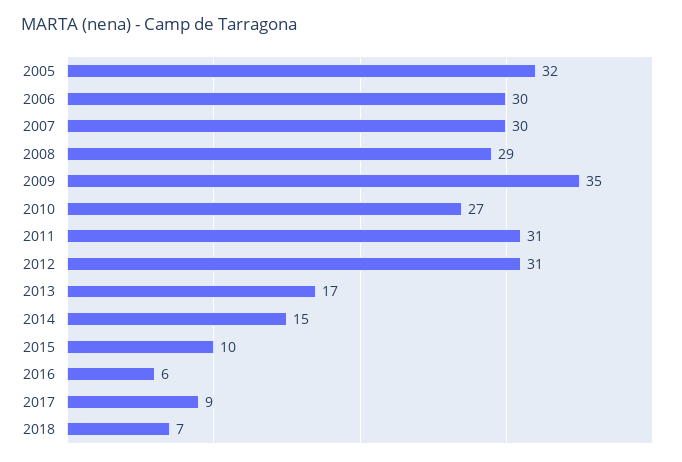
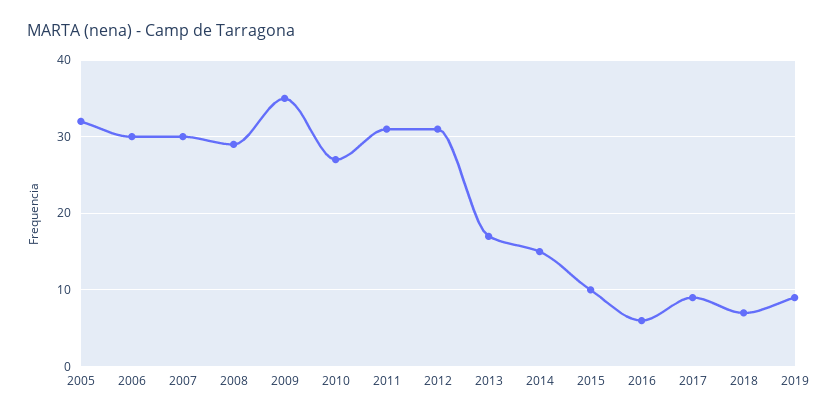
2019: none -> 9

